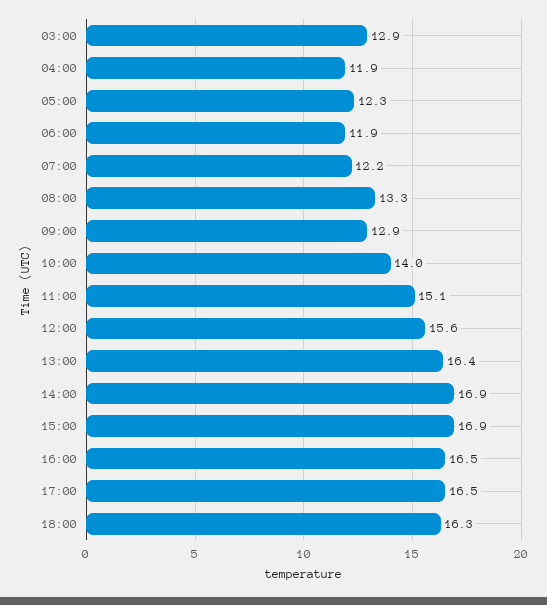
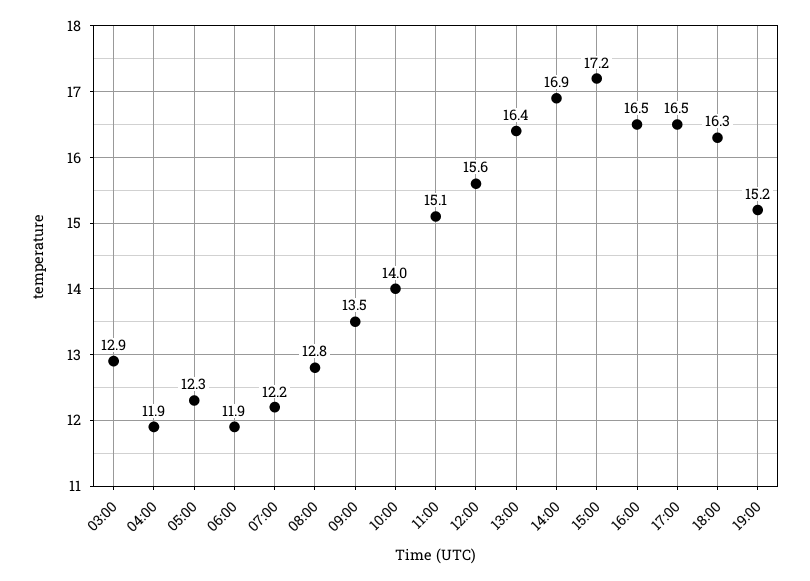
08:00: 13.3 -> 12.8
09:00: 12.9 -> 13.5
15:00: 16.9 -> 17.2
19:00: none -> 15.2

